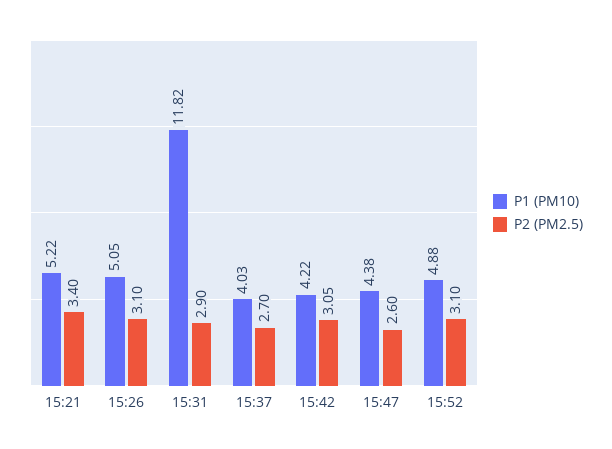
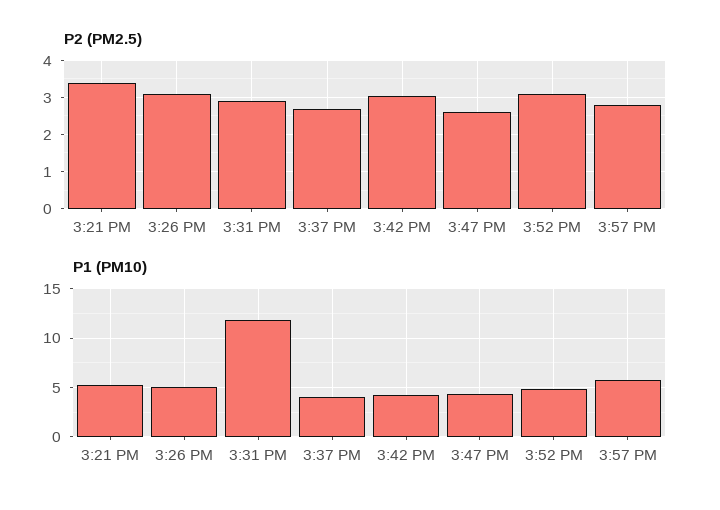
P2 (PM2.5), 3:57 PM: none -> 2.8
P1 (PM10), 3:57 PM: none -> 6

